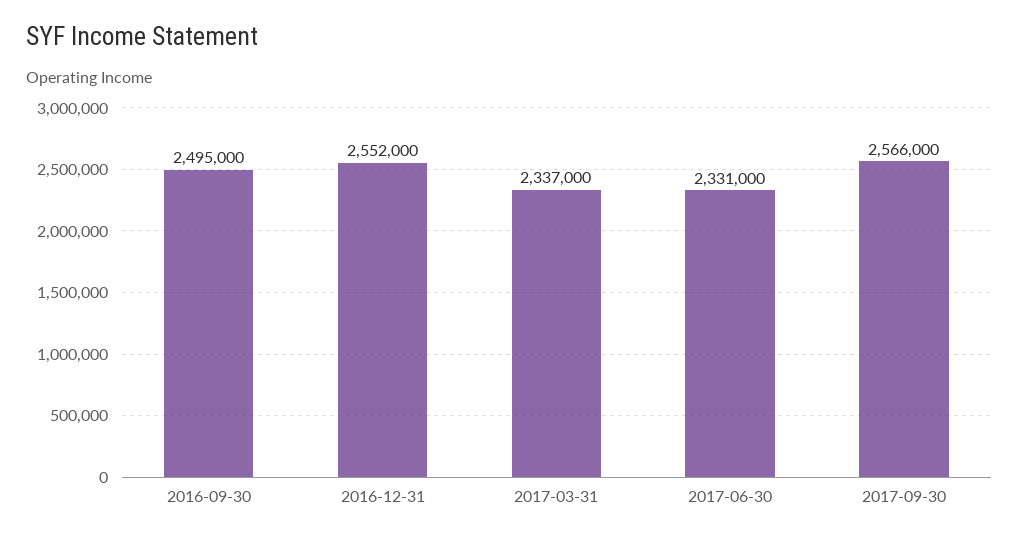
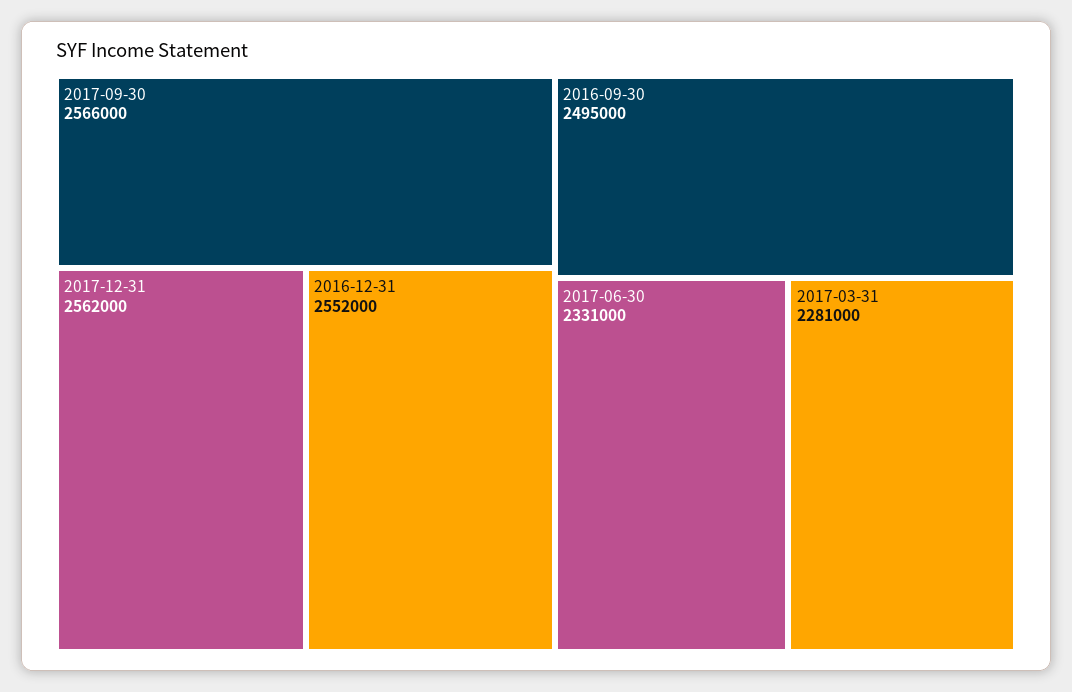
2017-03-31: 2337000 -> 2281000
2017-12-31: none -> 2562000

